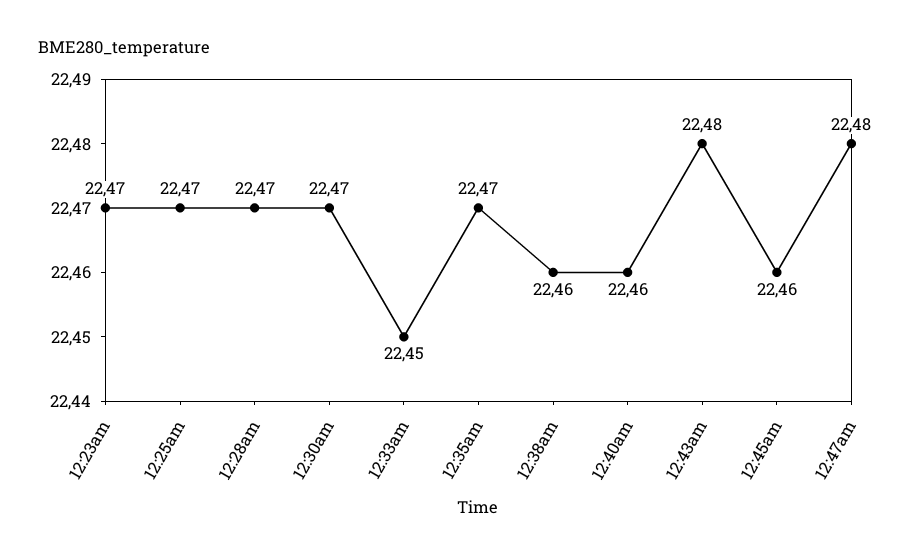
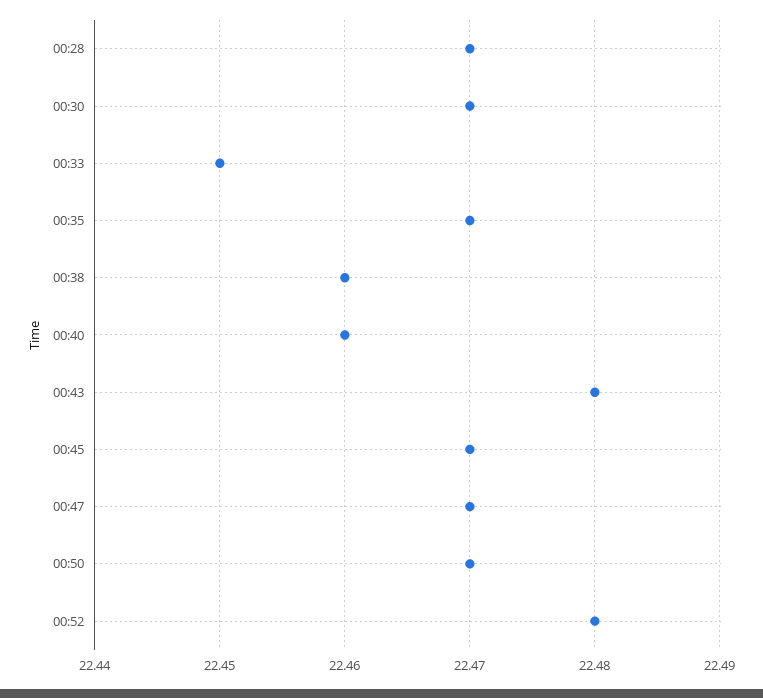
12:23am: 22.47 -> none
12:25am: 22.47 -> none
12:45am: 22.46 -> 22.47
12:47am: 22.48 -> 22.47
00:50: none -> 22.47
00:52: none -> 22.48

